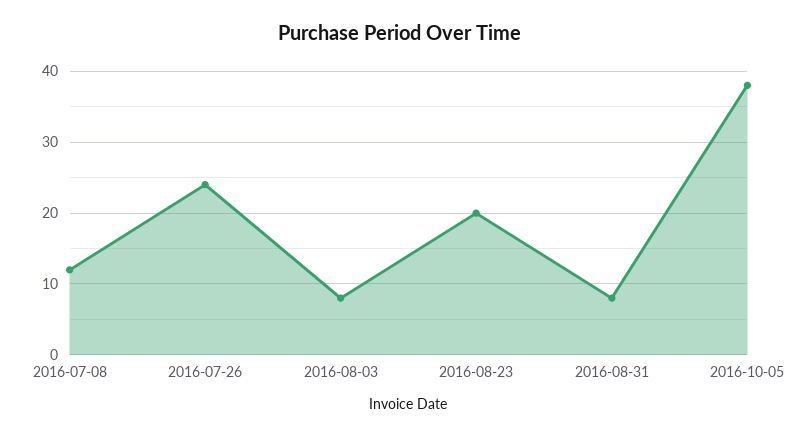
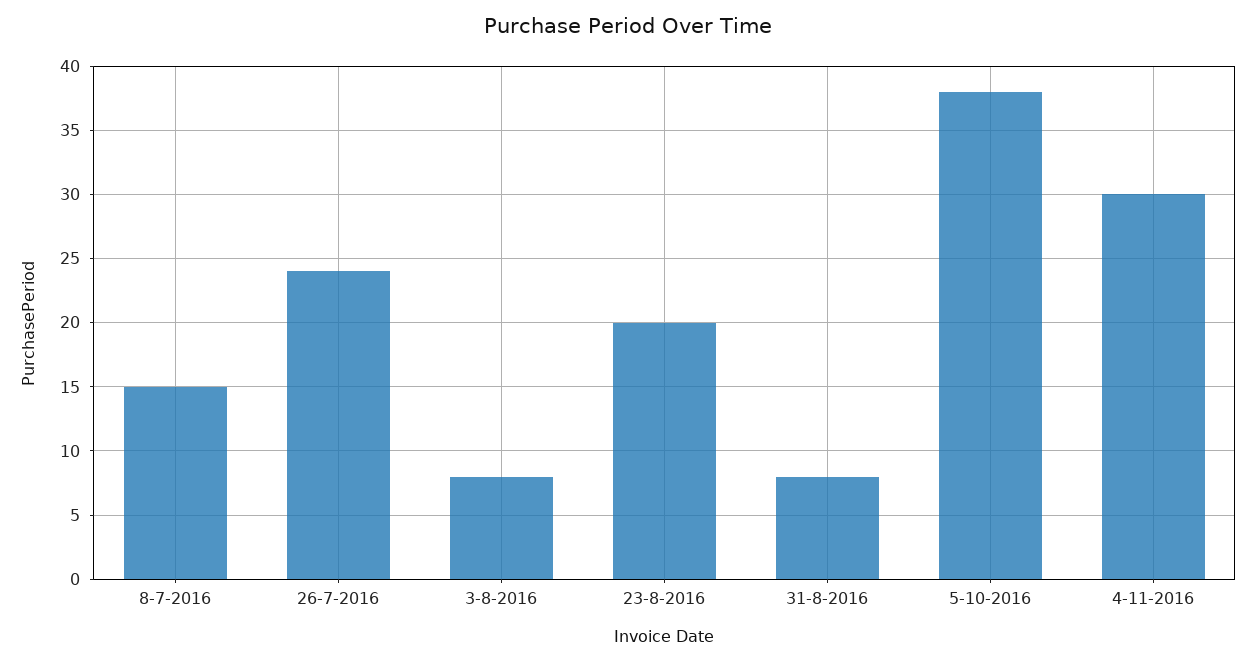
2016-07-08: 12 -> 15
4-11-2016: none -> 30

